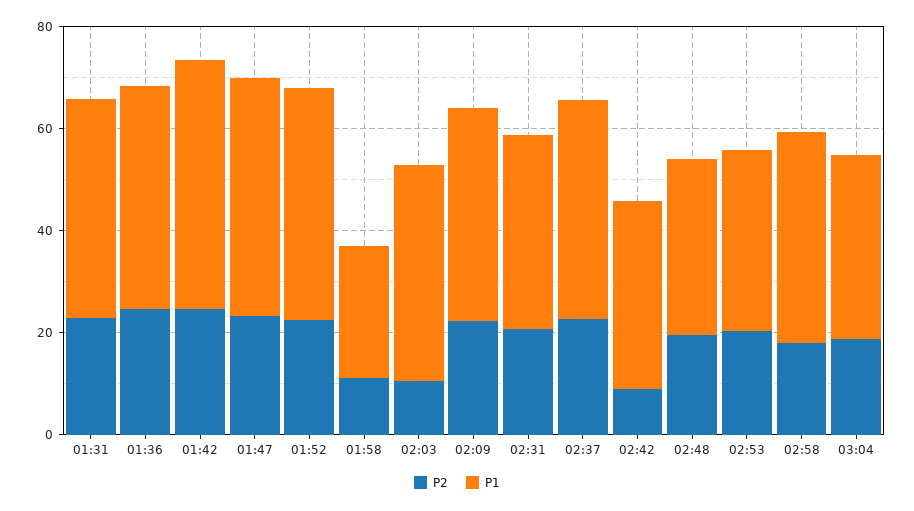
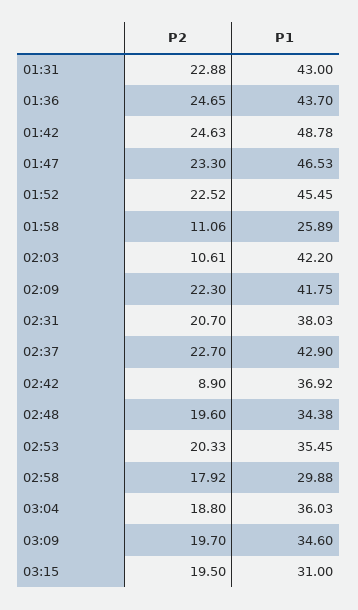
P1, 02:58: 40 -> 29.88
P2, 03:09: none -> 19.7
P1, 03:09: none -> 34.6
P2, 03:15: none -> 19.5
P1, 03:15: none -> 31

